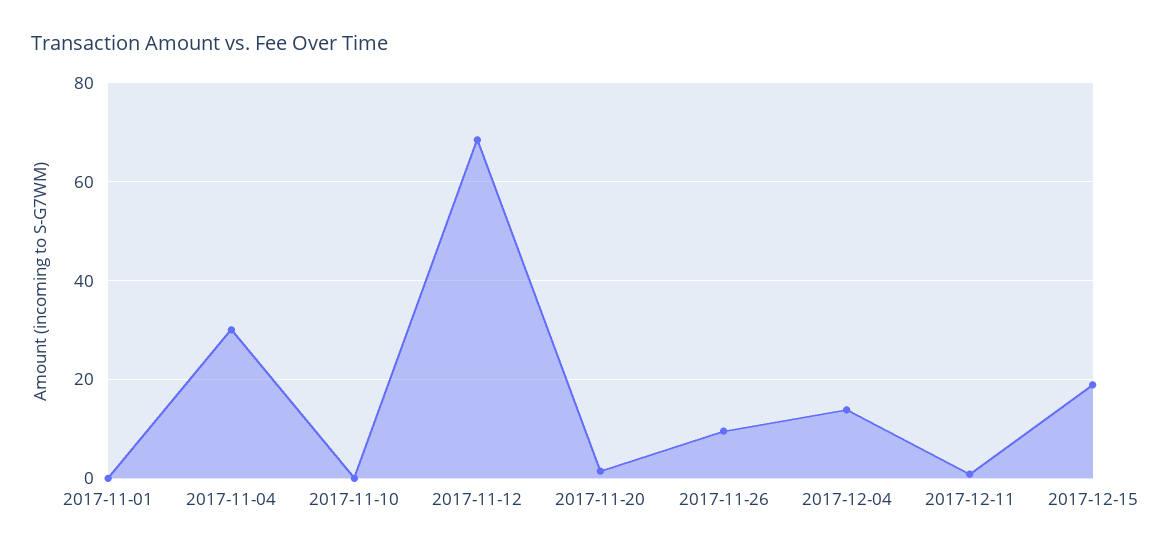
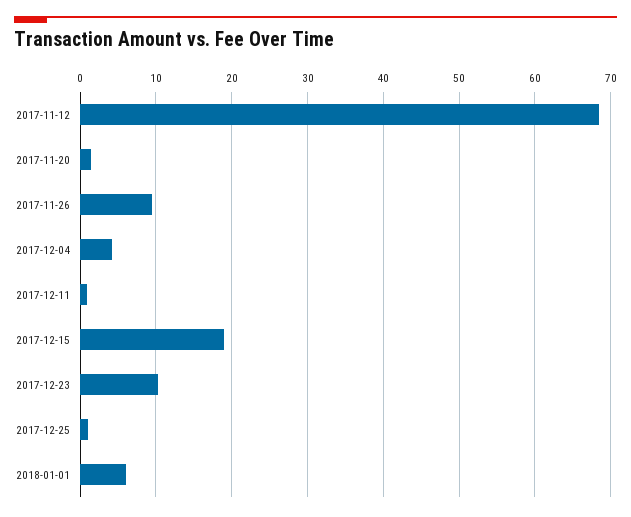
2017-11-01: 0 -> none
2017-11-04: 30 -> none
2017-11-10: 0 -> none
2017-12-04: 14 -> 4
2017-12-23: none -> 10
2017-12-25: none -> 1
2018-01-01: none -> 6

